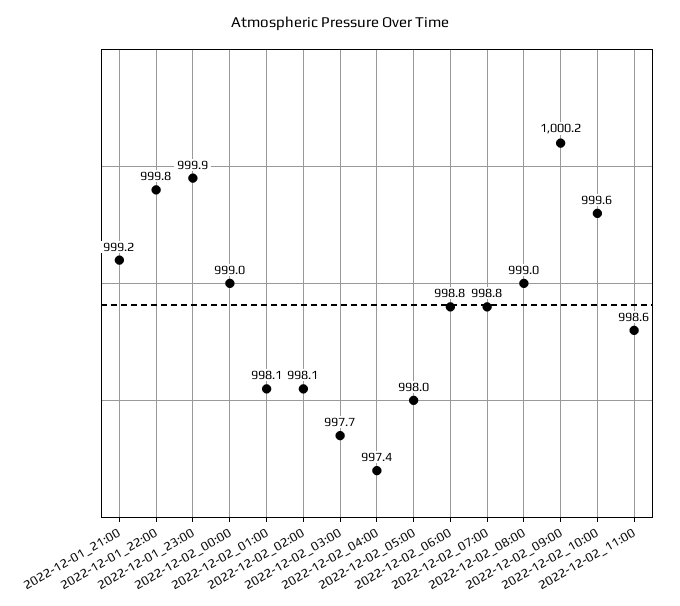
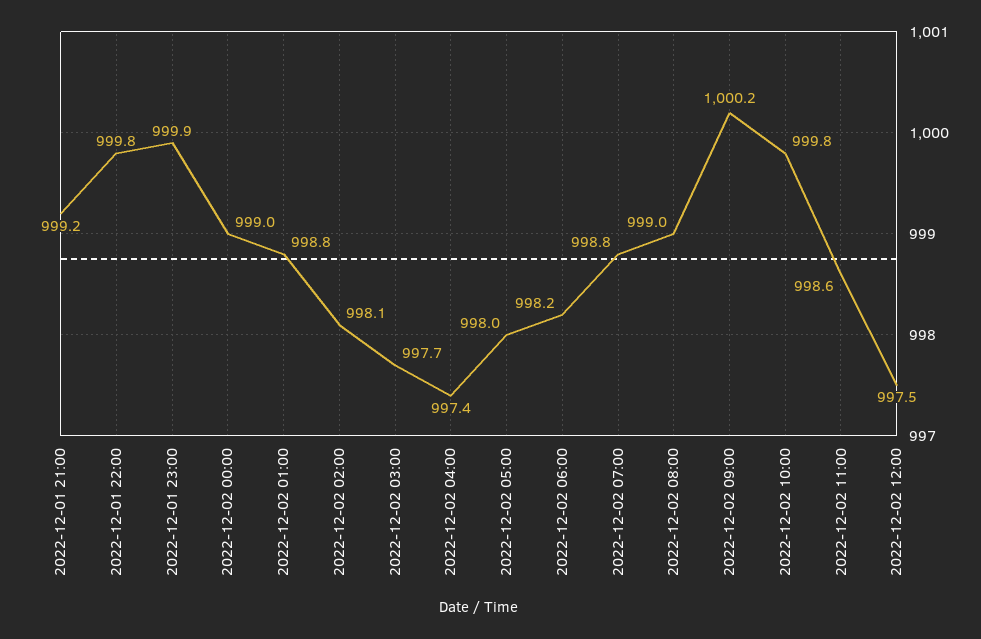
2022-12-02_01:00: 998.1 -> 998.8
2022-12-02_06:00: 998.8 -> 998.2
2022-12-02_10:00: 999.6 -> 999.8
2022-12-02 12:00: none -> 997.5

